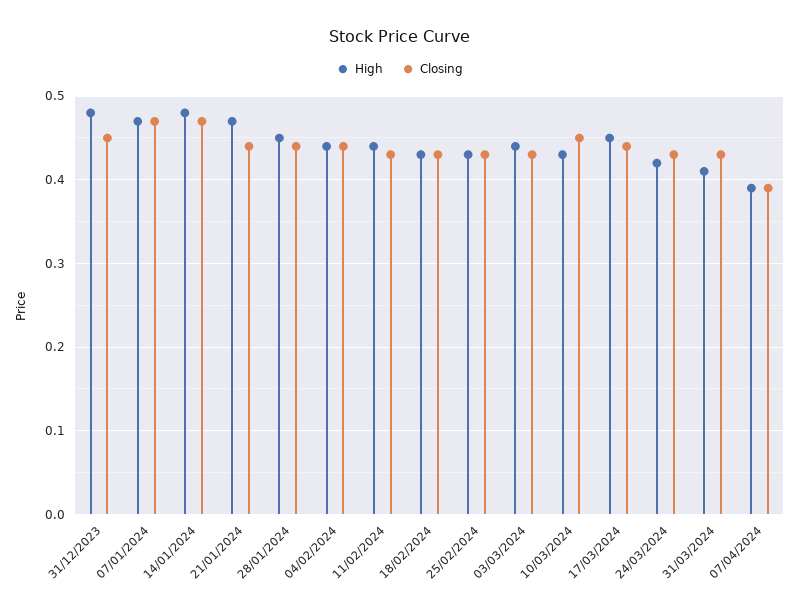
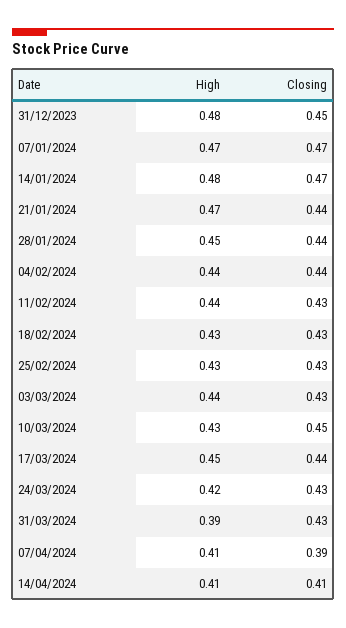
High, 31/03/2024: 0.41 -> 0.39
High, 07/04/2024: 0.39 -> 0.41
High, 14/04/2024: none -> 0.41
Closing, 14/04/2024: none -> 0.41

